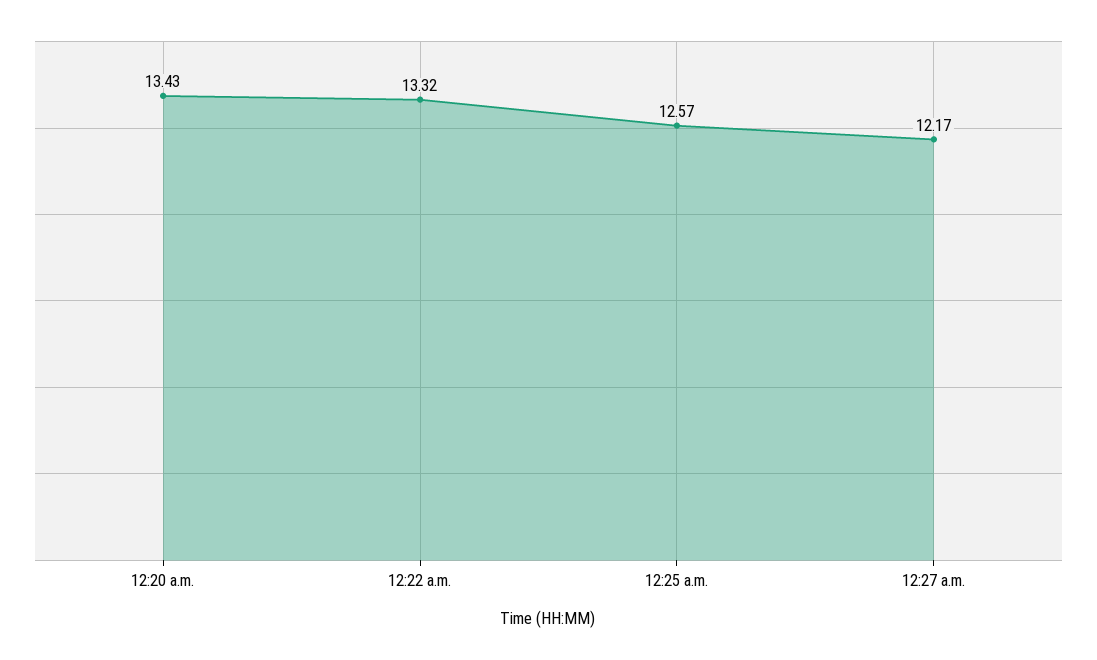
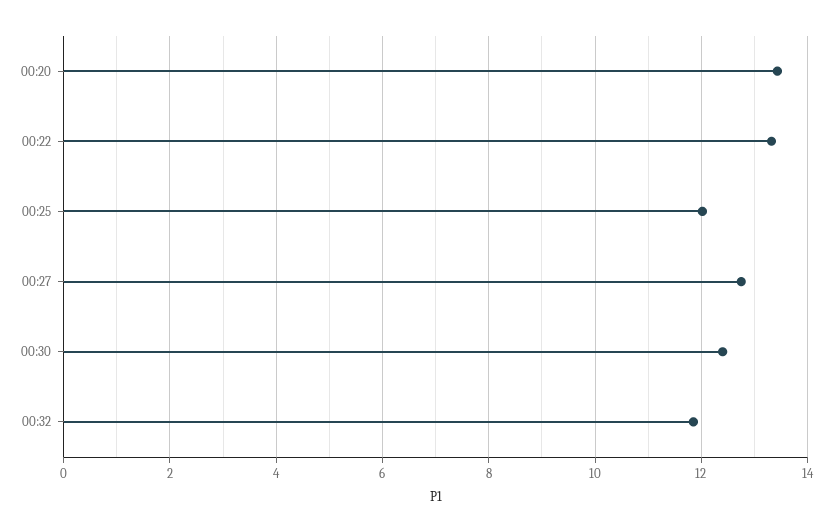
12:25 a.m.: 12.57 -> 12
12:27 a.m.: 12.17 -> 12.8
00:30: none -> 12.4
00:32: none -> 11.8

